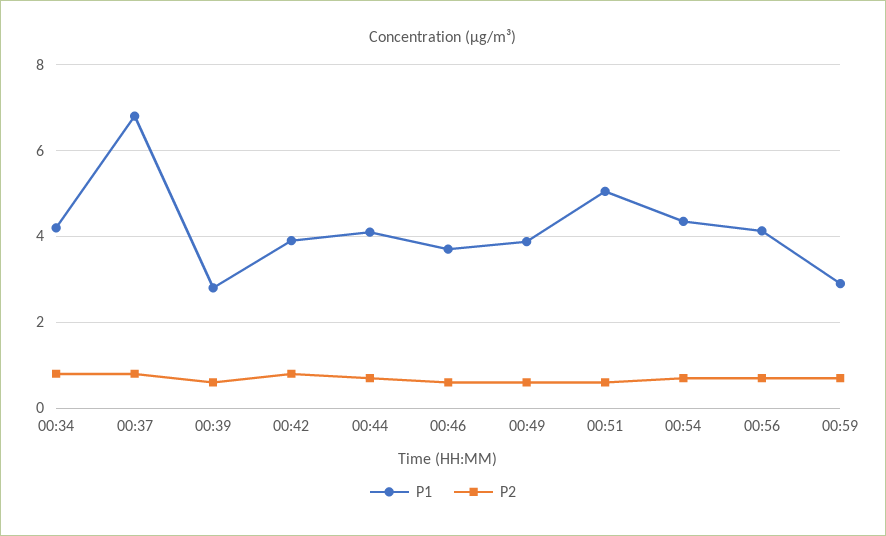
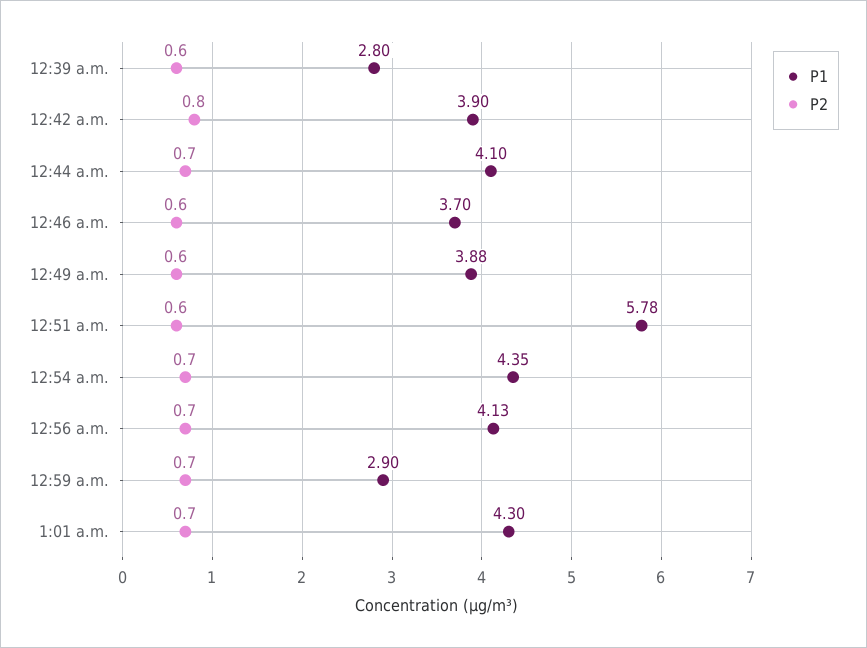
P1, 00:34: 4.2 -> none
P2, 00:34: 0.8 -> none
P1, 00:37: 6.8 -> none
P2, 00:37: 0.8 -> none
P1, 00:51: 5 -> 5.78
P1, 1:01 a.m.: none -> 4.3
P2, 1:01 a.m.: none -> 0.7

